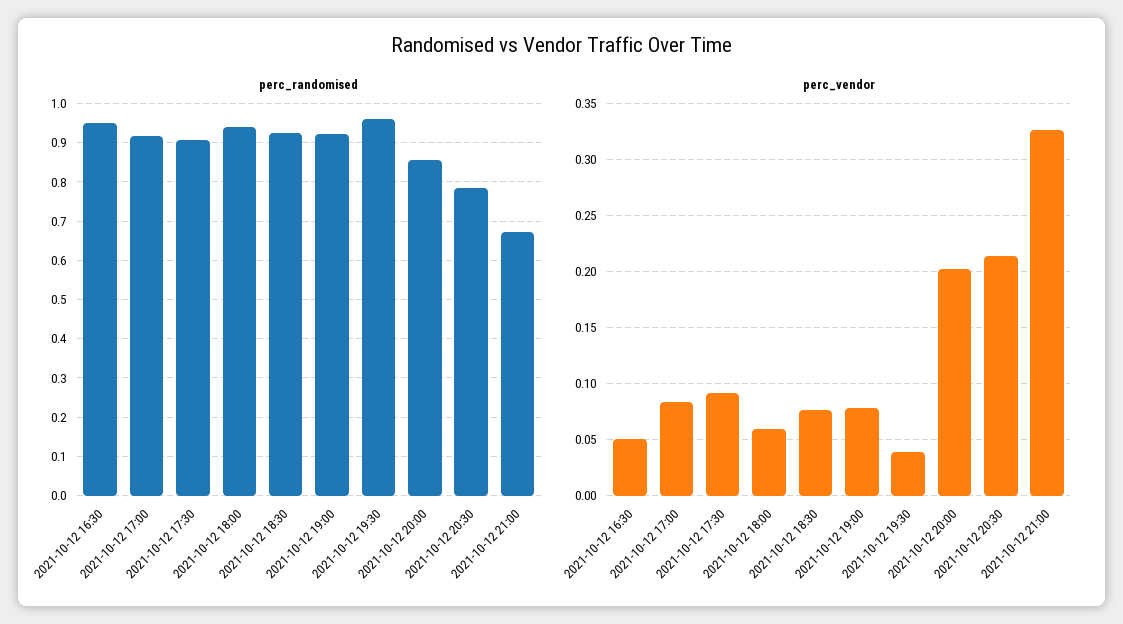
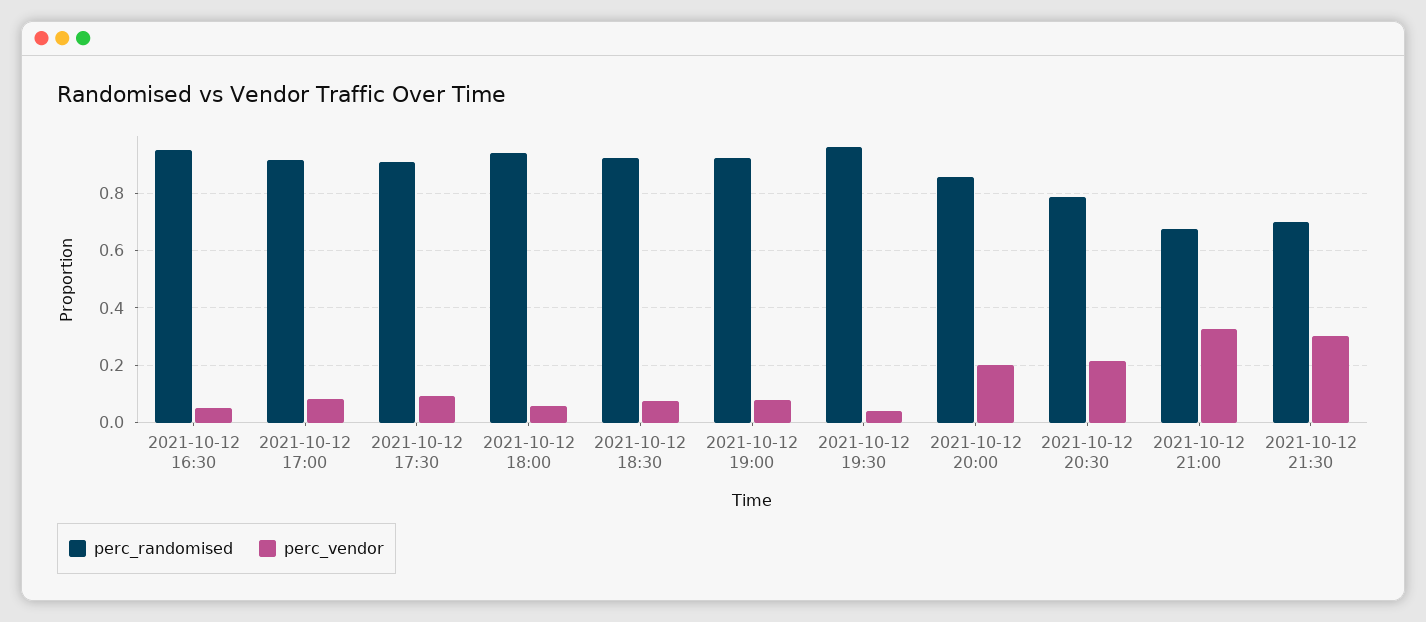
perc_randomised, 2021-10-12 21:30: none -> 0.7
perc_vendor, 2021-10-12 21:30: none -> 0.3

